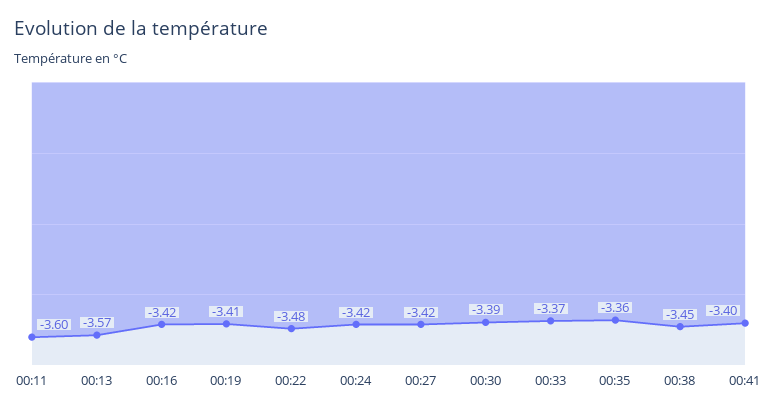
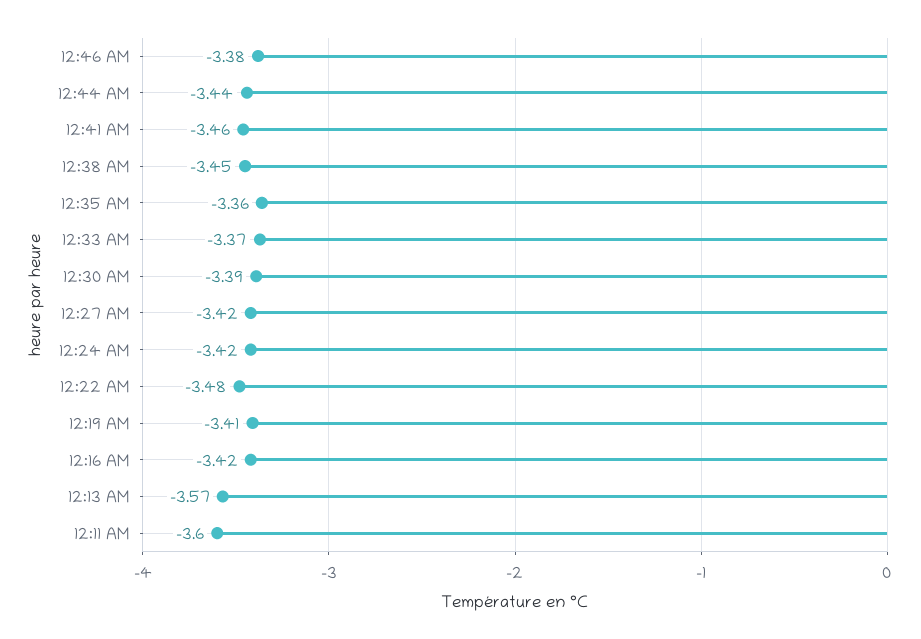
00:41: -3.4 -> -3.46
12:46 AM: none -> -3.38
12:44 AM: none -> -3.44

